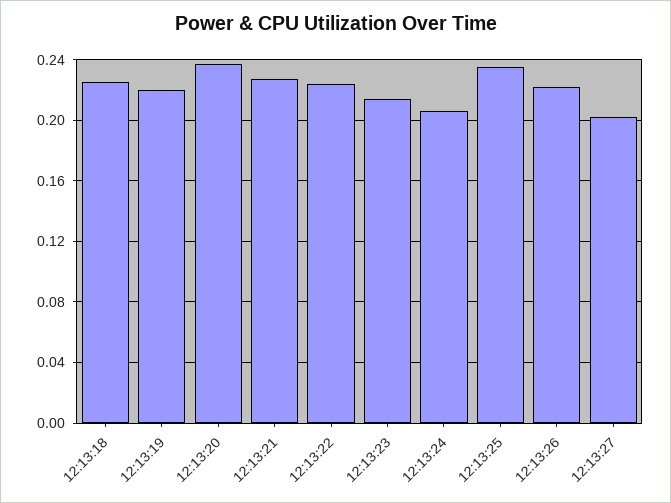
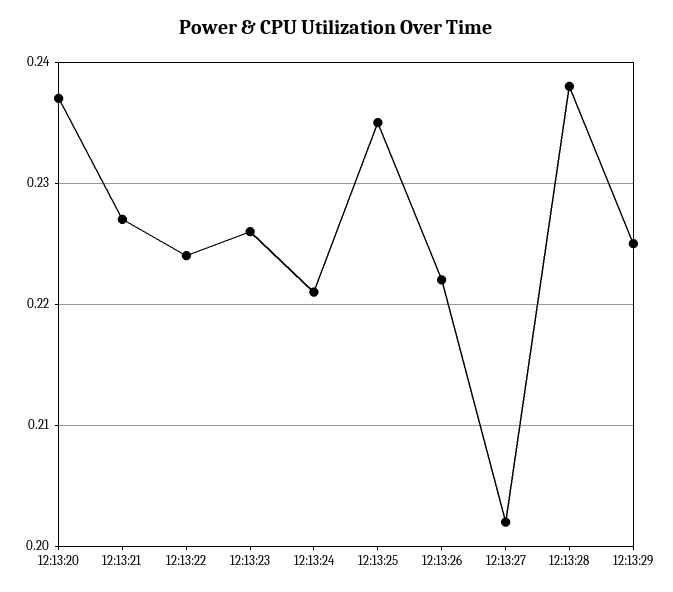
12:13:18: 0.225 -> none
12:13:19: 0.22 -> none
12:13:23: 0.215 -> 0.226
12:13:24: 0.205 -> 0.221
12:13:28: none -> 0.238
12:13:29: none -> 0.225

